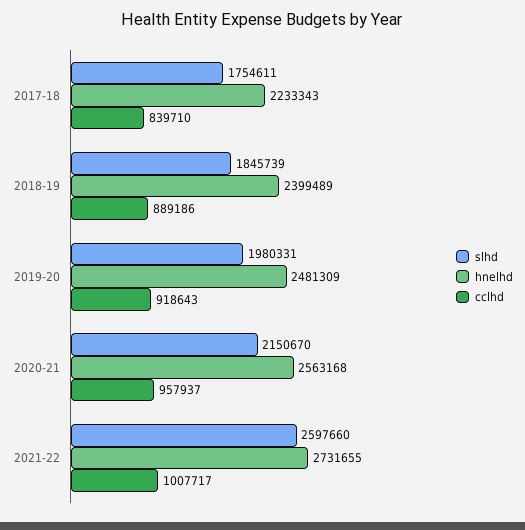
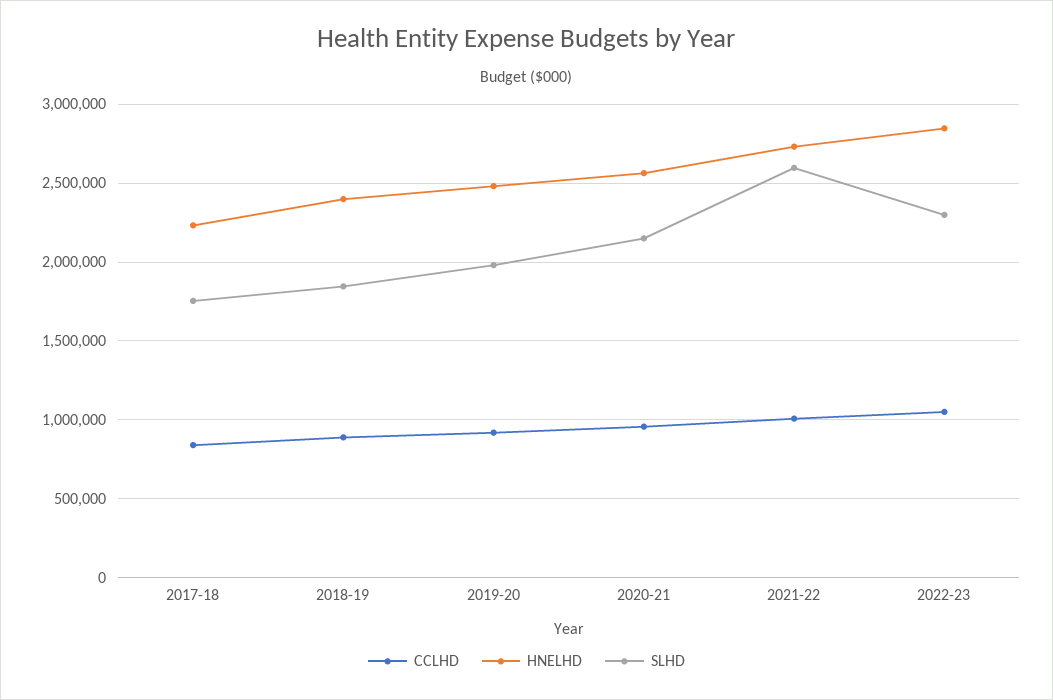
cclhd, 2022-23: none -> 1050000
hnelhd, 2022-23: none -> 2850000
slhd, 2022-23: none -> 2300000

